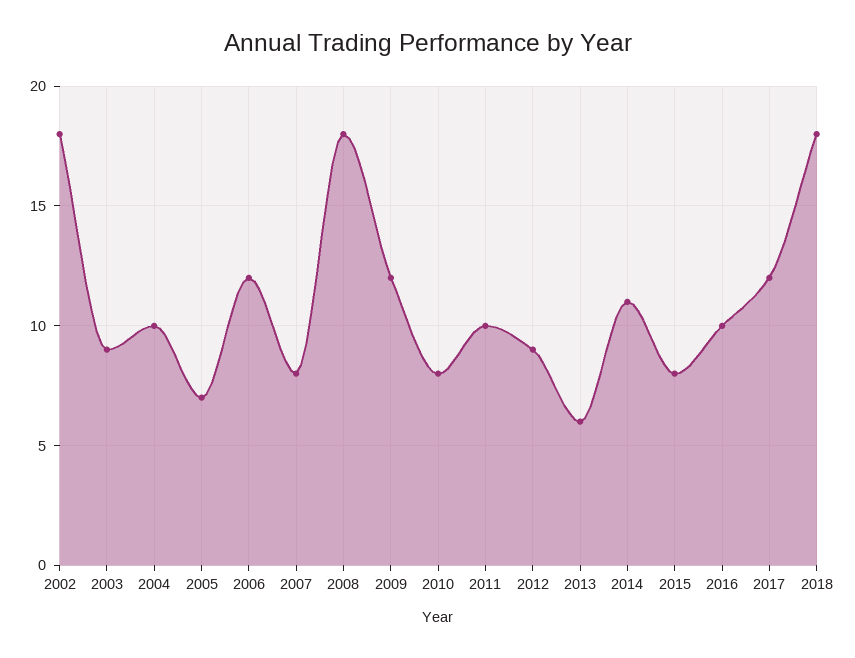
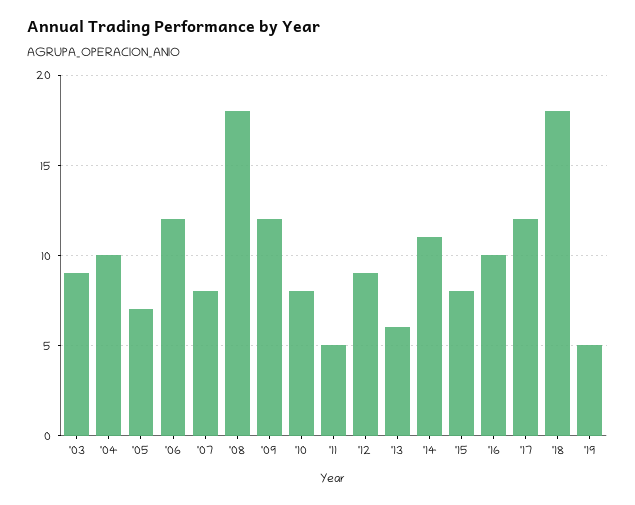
2002: 18 -> none
2011: 10 -> 5
'19: none -> 5

